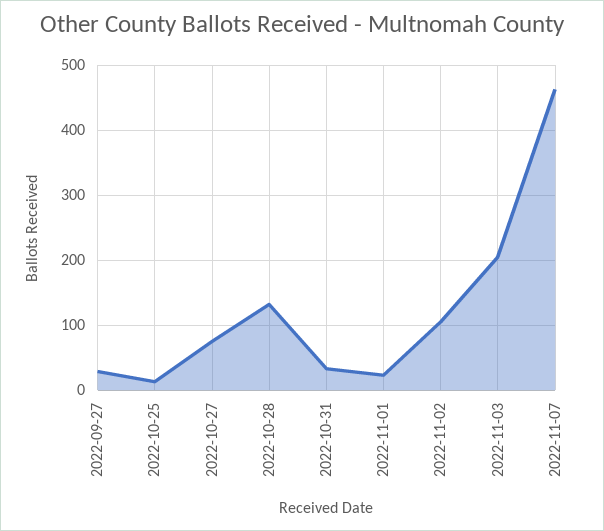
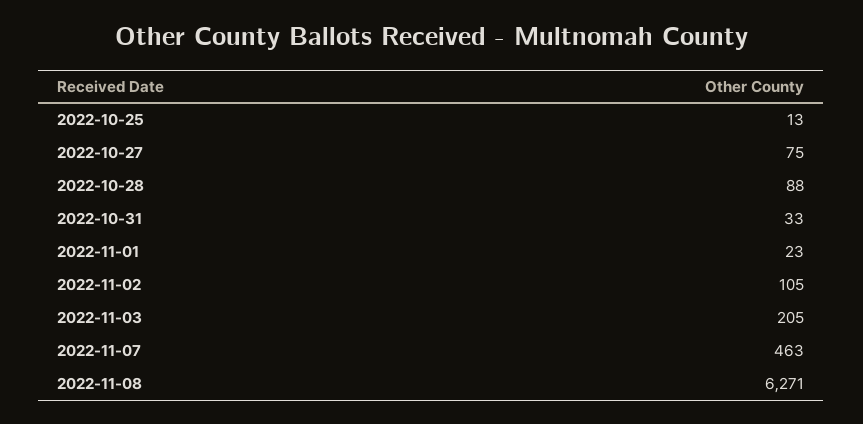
2022-09-27: 30 -> none
2022-10-28: 130 -> 88
2022-11-08: none -> 6271

